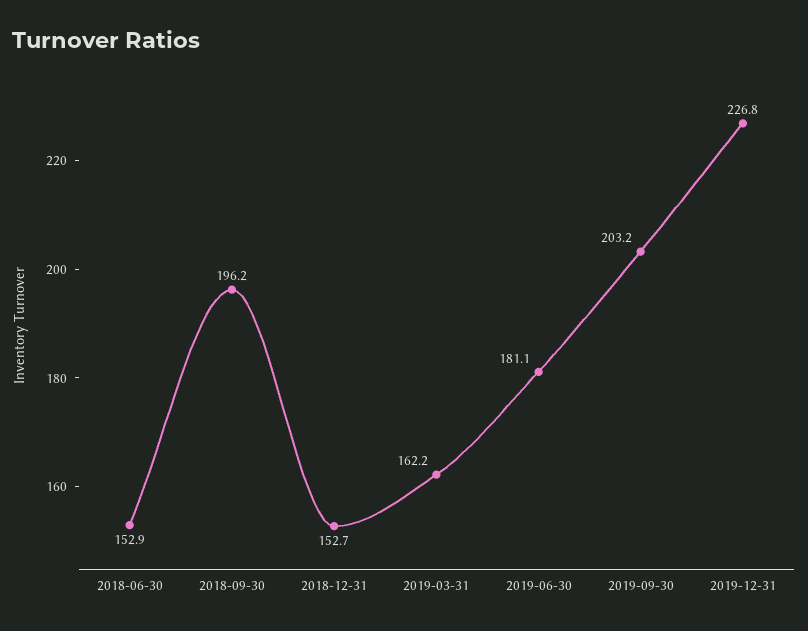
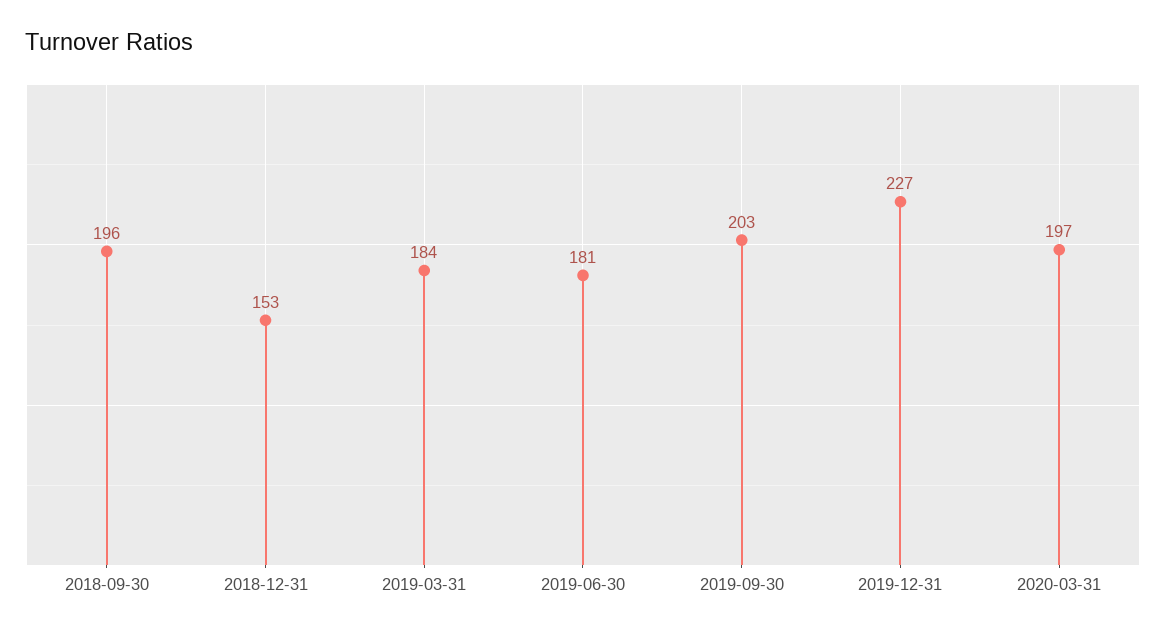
2018-06-30: 152.9 -> none
2019-03-31: 162.2 -> 184
2020-03-31: none -> 197

